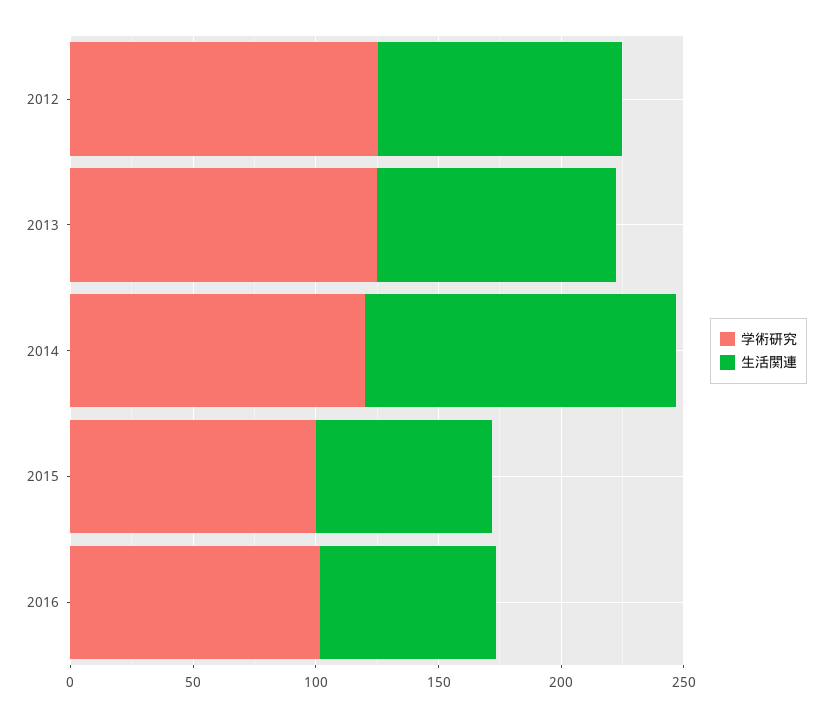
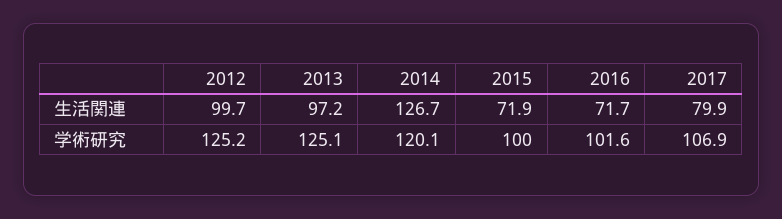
生活関連, 2017: none -> 79.9
学術研究, 2017: none -> 106.9

